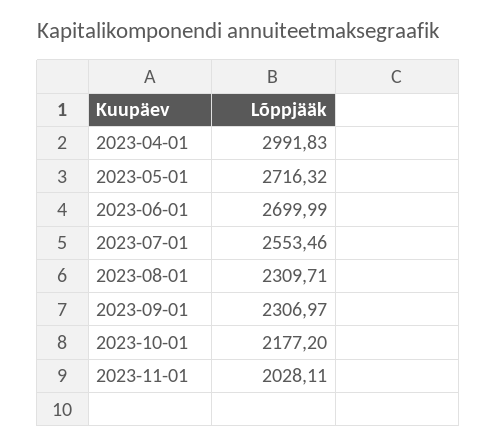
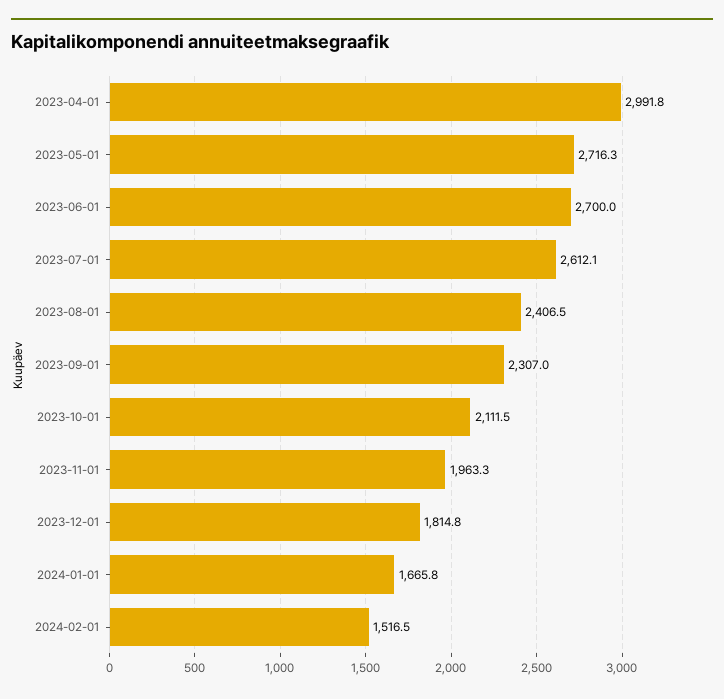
2023-07-01: 2553.46 -> 2612.1
2023-08-01: 2309.71 -> 2406.5
2023-10-01: 2177.2 -> 2111.5
2023-11-01: 2028.11 -> 1963.3
2023-12-01: none -> 1814.8
2024-01-01: none -> 1665.8
2024-02-01: none -> 1516.5

